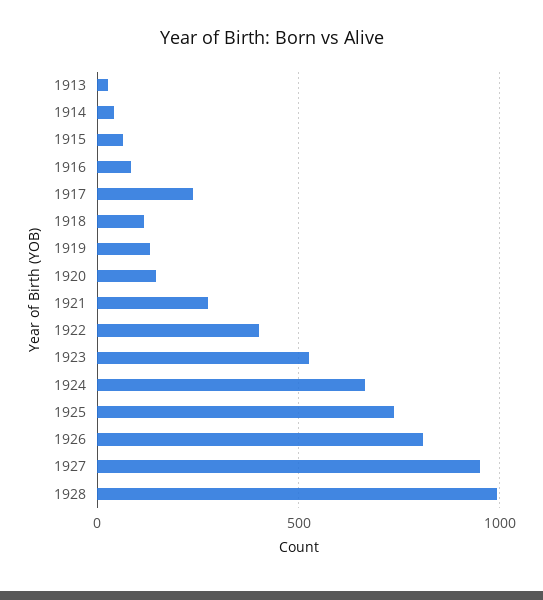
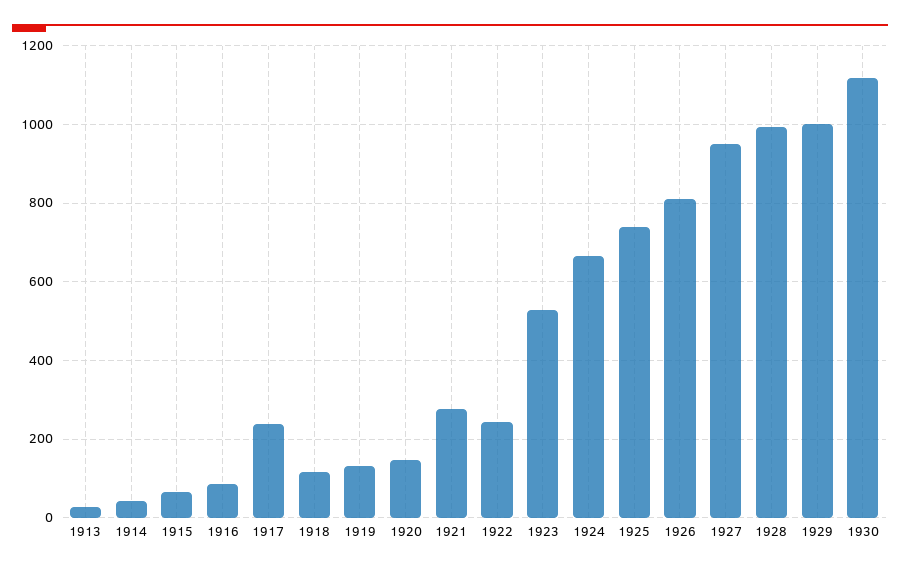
1922: 400 -> 240
1929: none -> 1000
1930: none -> 1120

